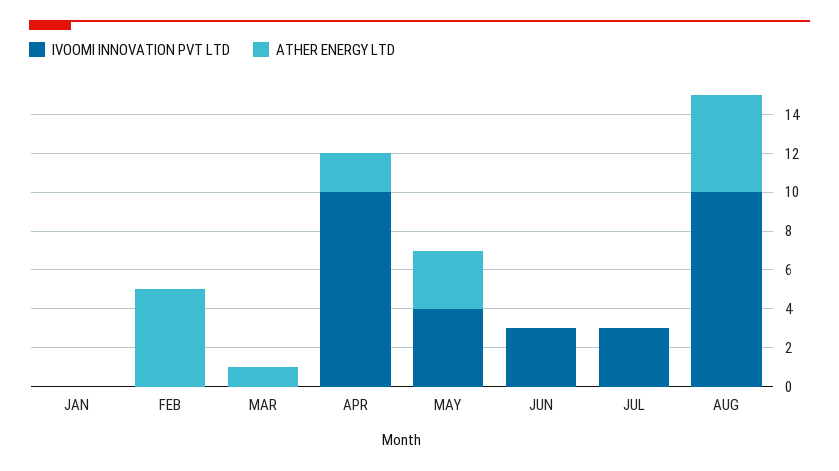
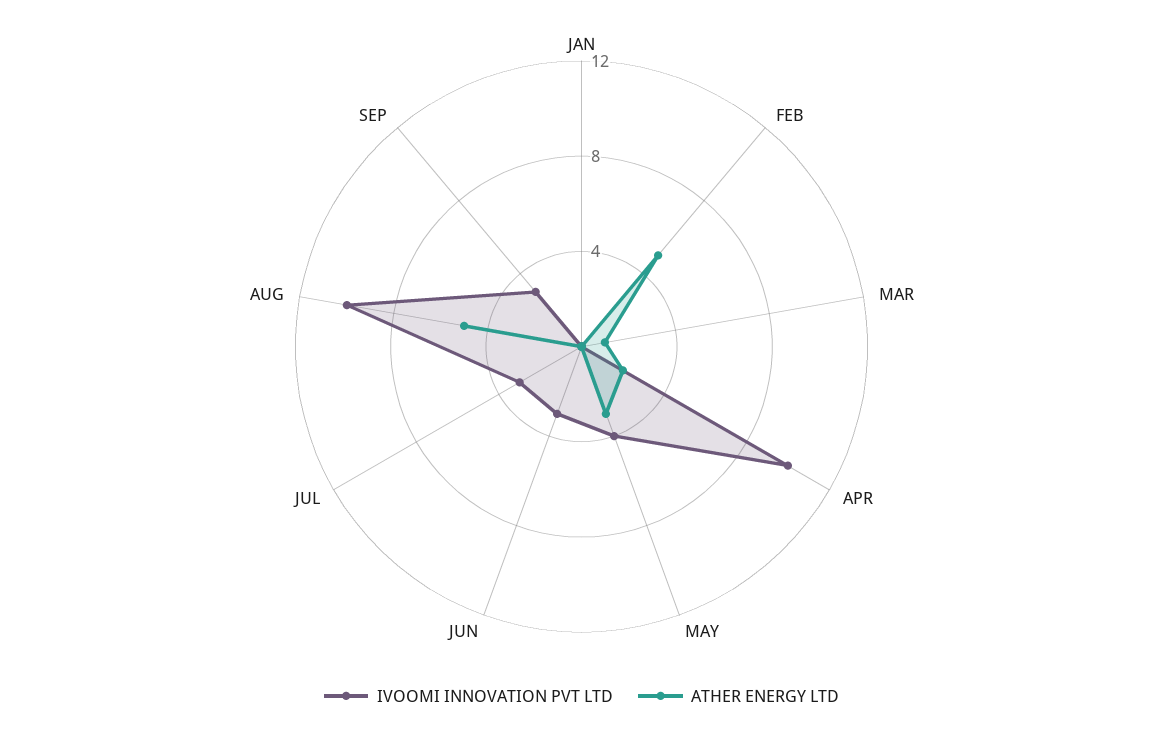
IVOOMI INNOVATION PVT LTD, SEP: none -> 3
ATHER ENERGY LTD, SEP: none -> 0

